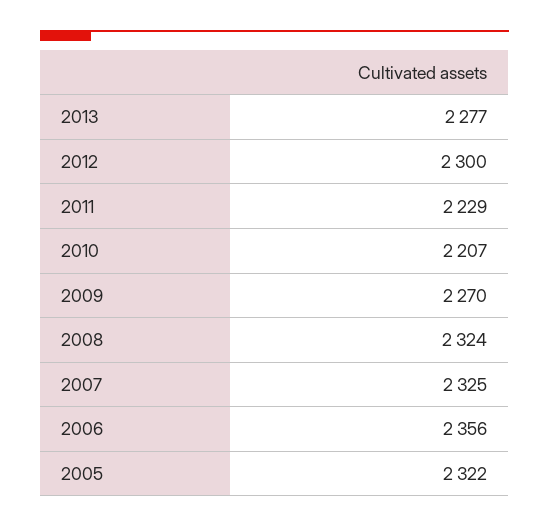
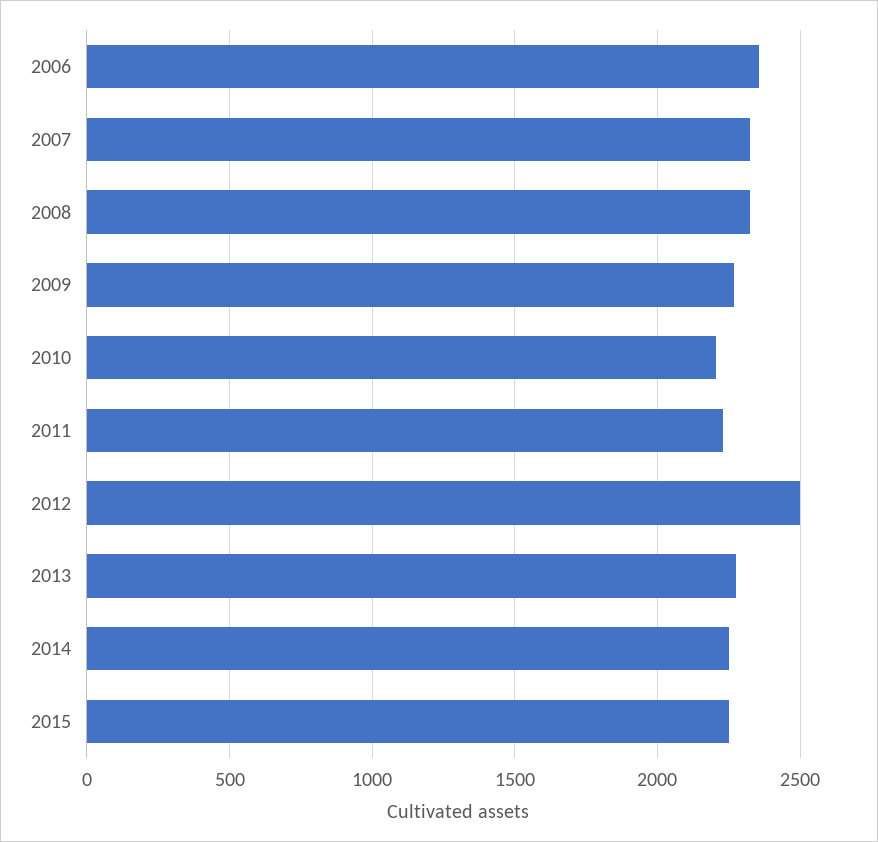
2012: 2300 -> 2500
2005: 2322 -> none
2014: none -> 2250
2015: none -> 2250

